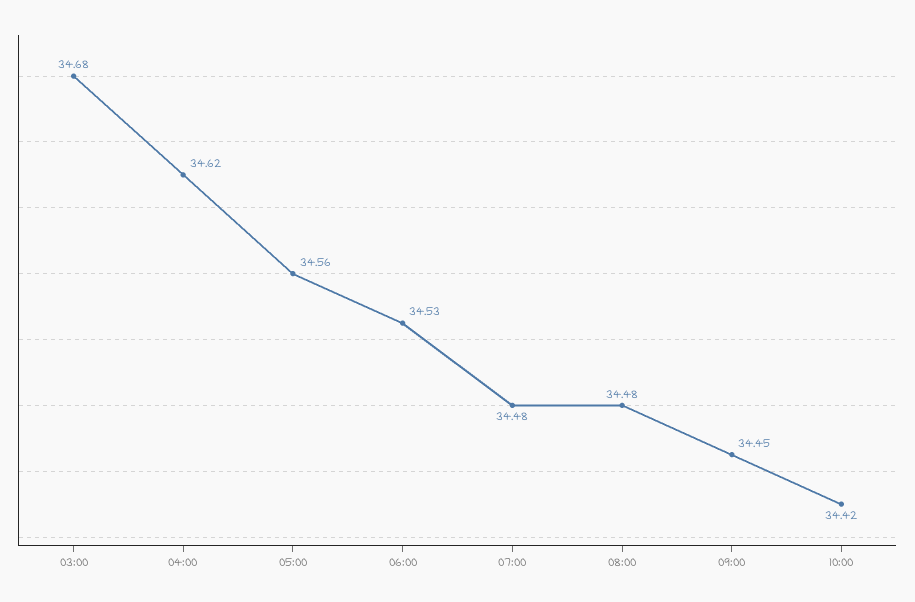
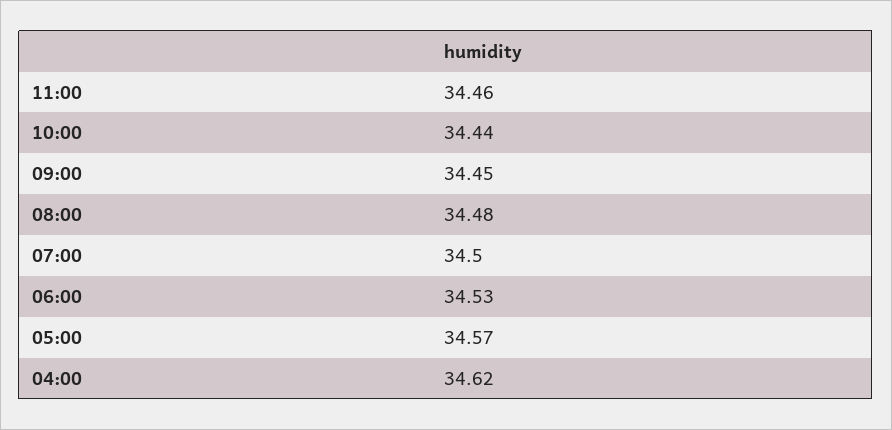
03:00: 34.68 -> none
05:00: 34.56 -> 34.57
07:00: 34.48 -> 34.5
10:00: 34.42 -> 34.44
11:00: none -> 34.46

